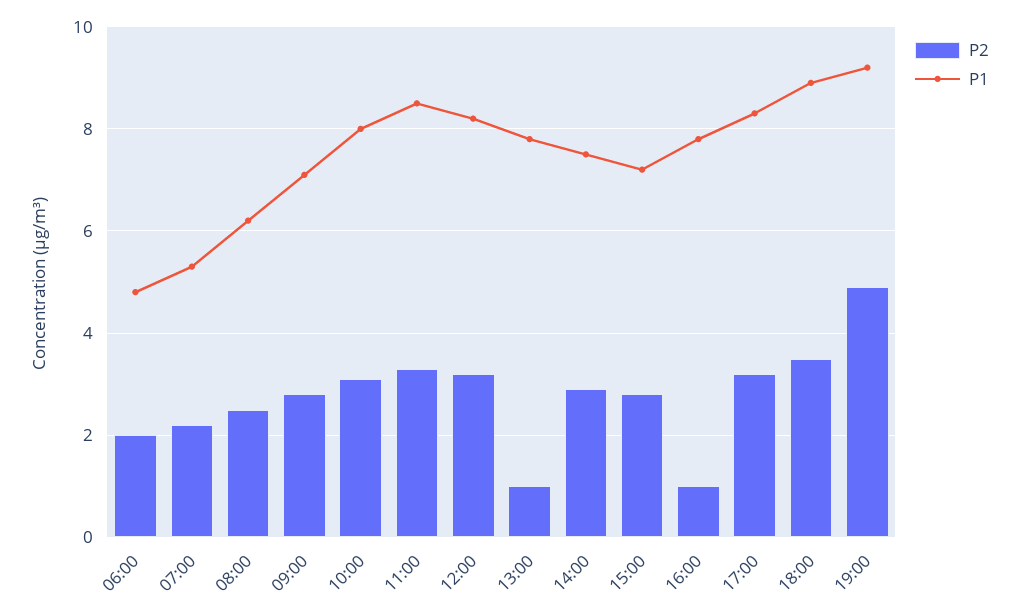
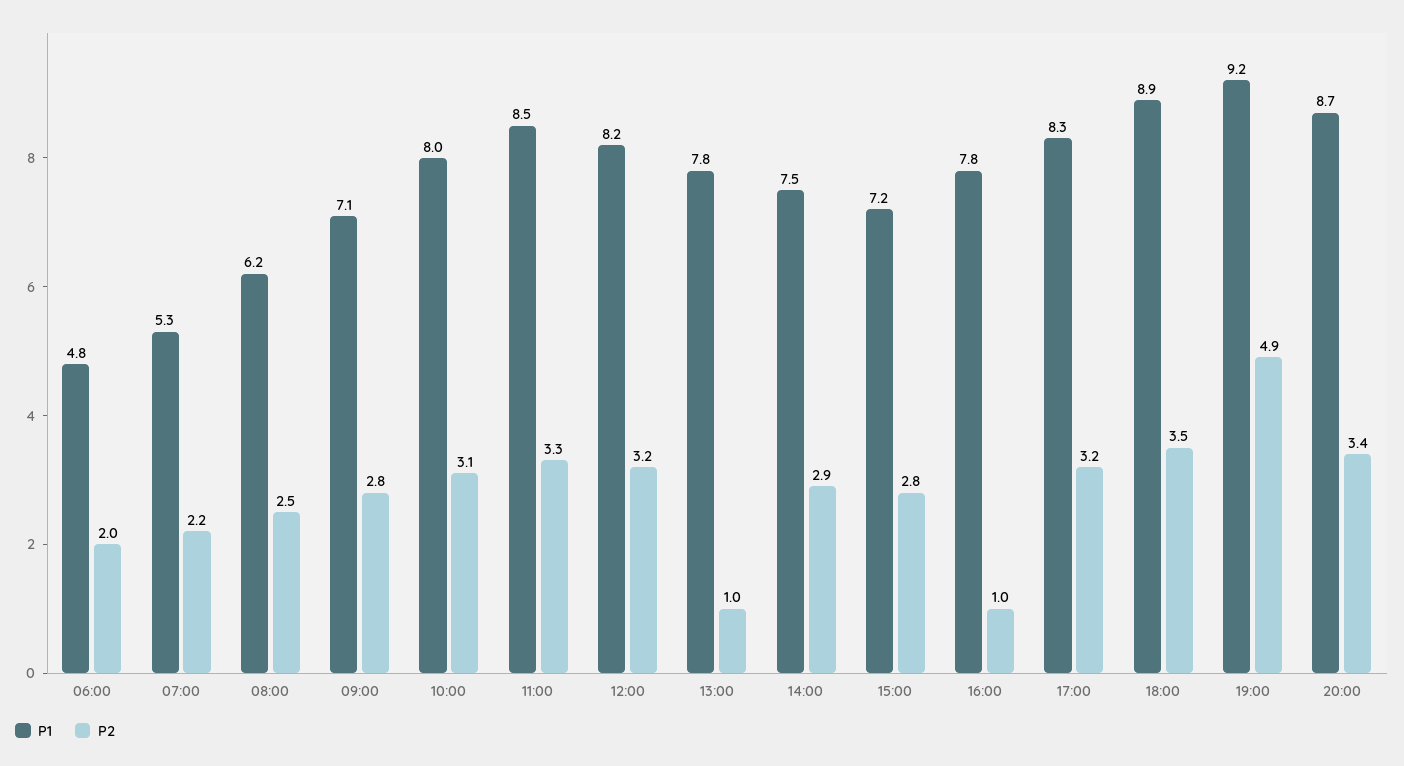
P1, 20:00: none -> 8.7
P2, 20:00: none -> 3.4

